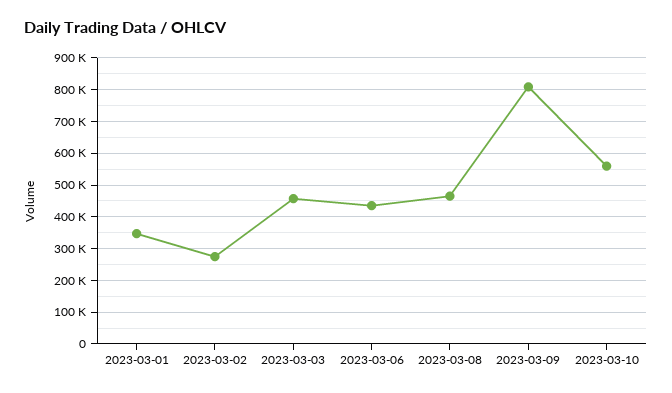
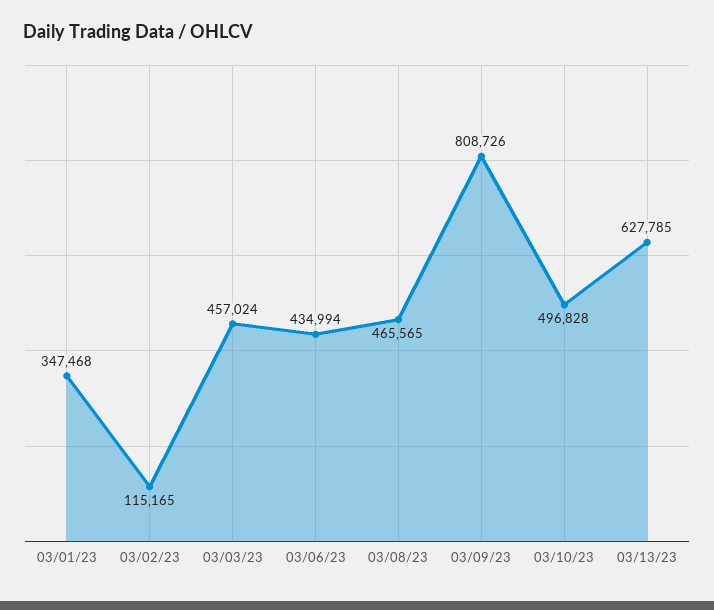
2023-03-02: 280000 -> 115165
2023-03-10: 560000 -> 496828
03/13/23: none -> 627785

